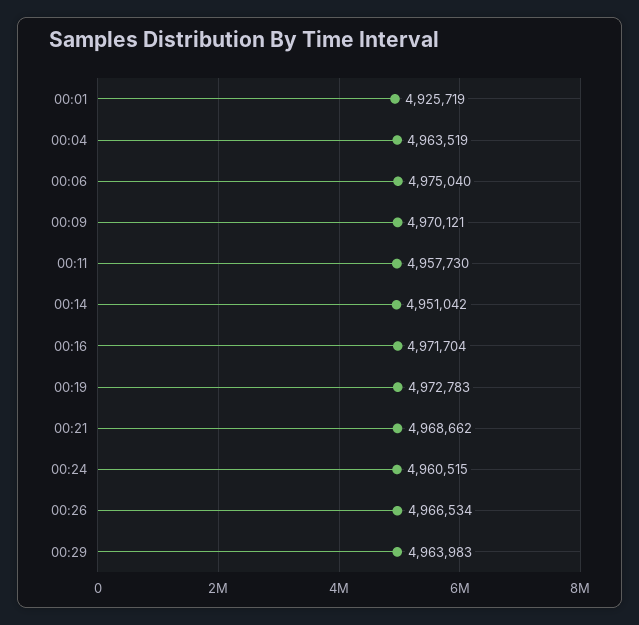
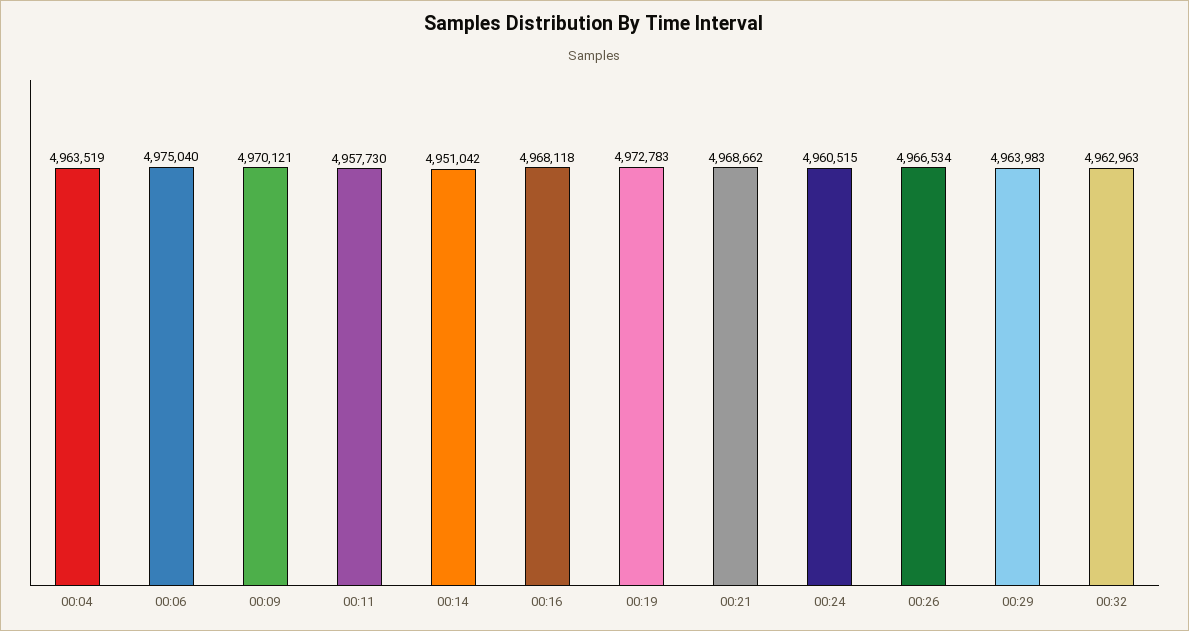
00:01: 4925719 -> none
00:16: 4971704 -> 4968118
00:32: none -> 4962963

